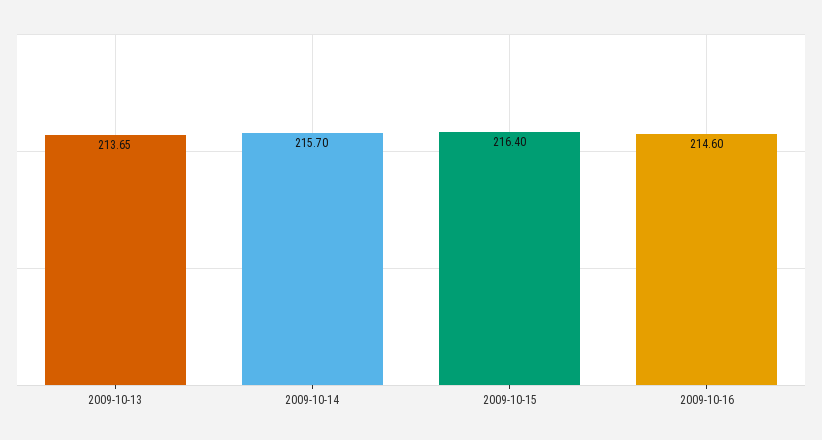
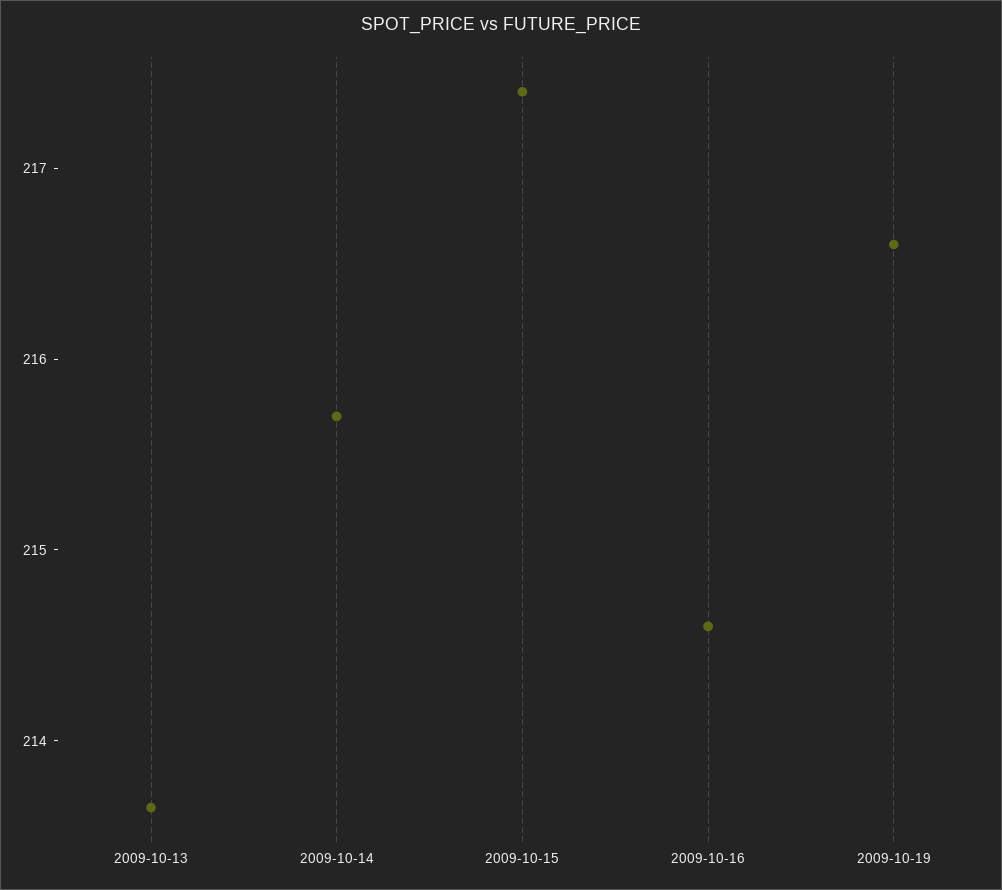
2009-10-15: 216.4 -> 217.4
2009-10-19: none -> 216.6

